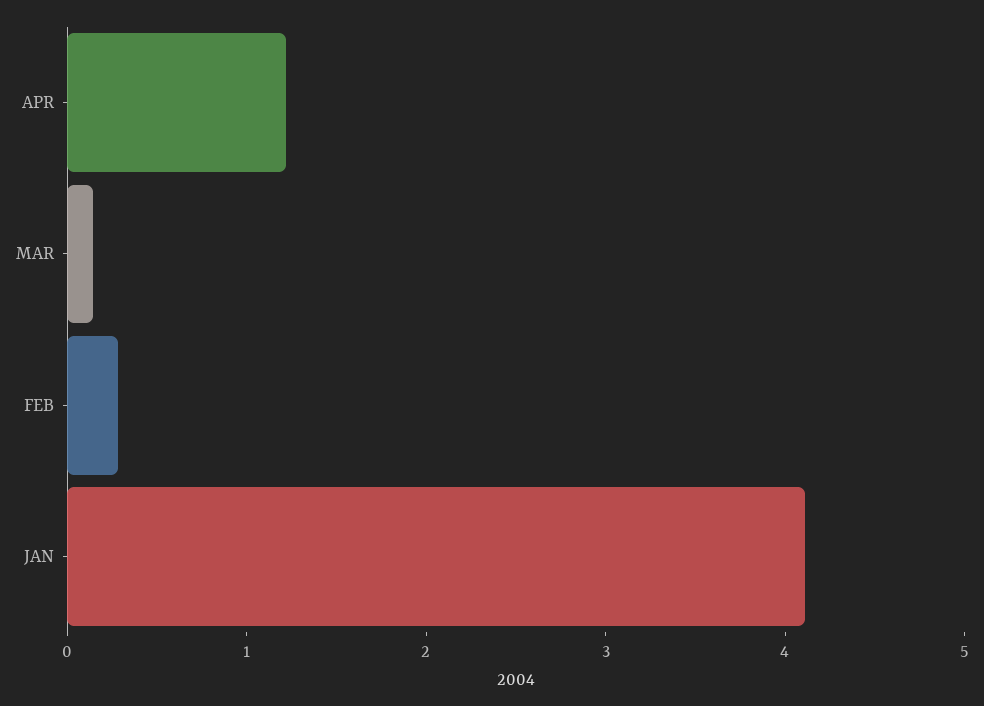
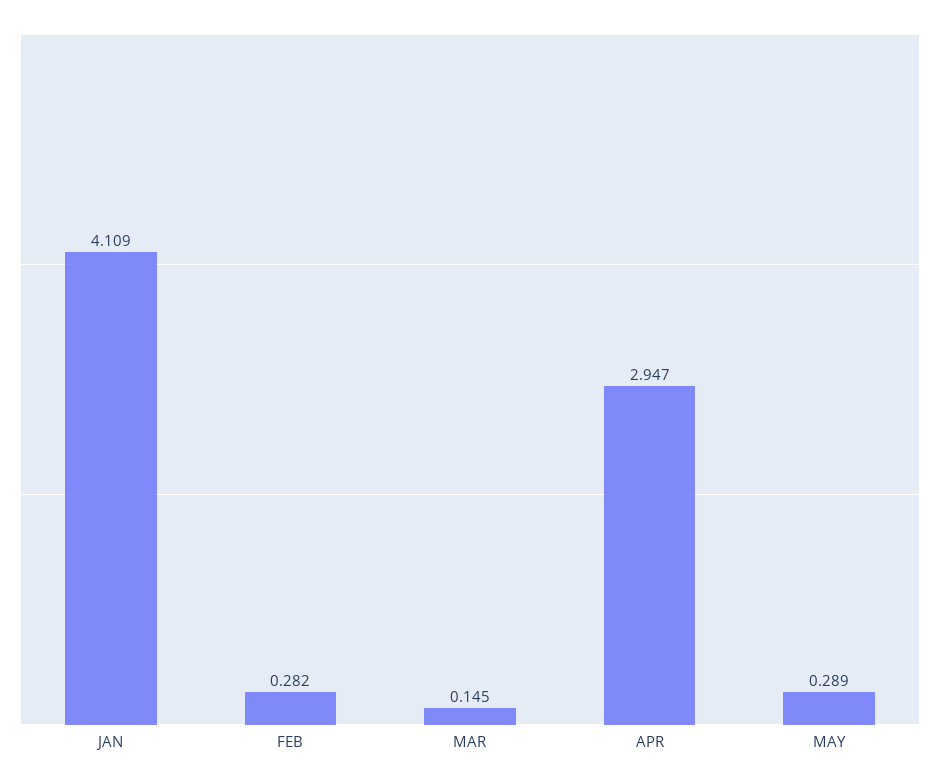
APR: 1.2 -> 2.947
MAY: none -> 0.289

